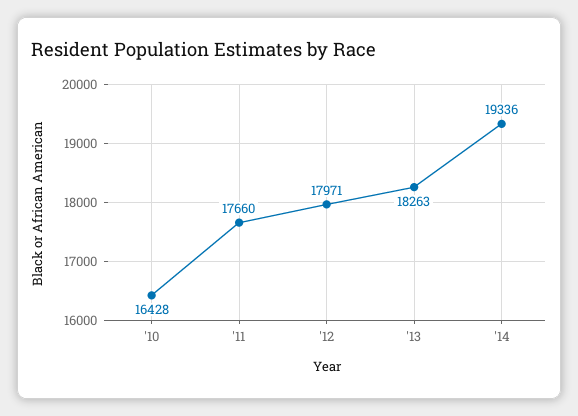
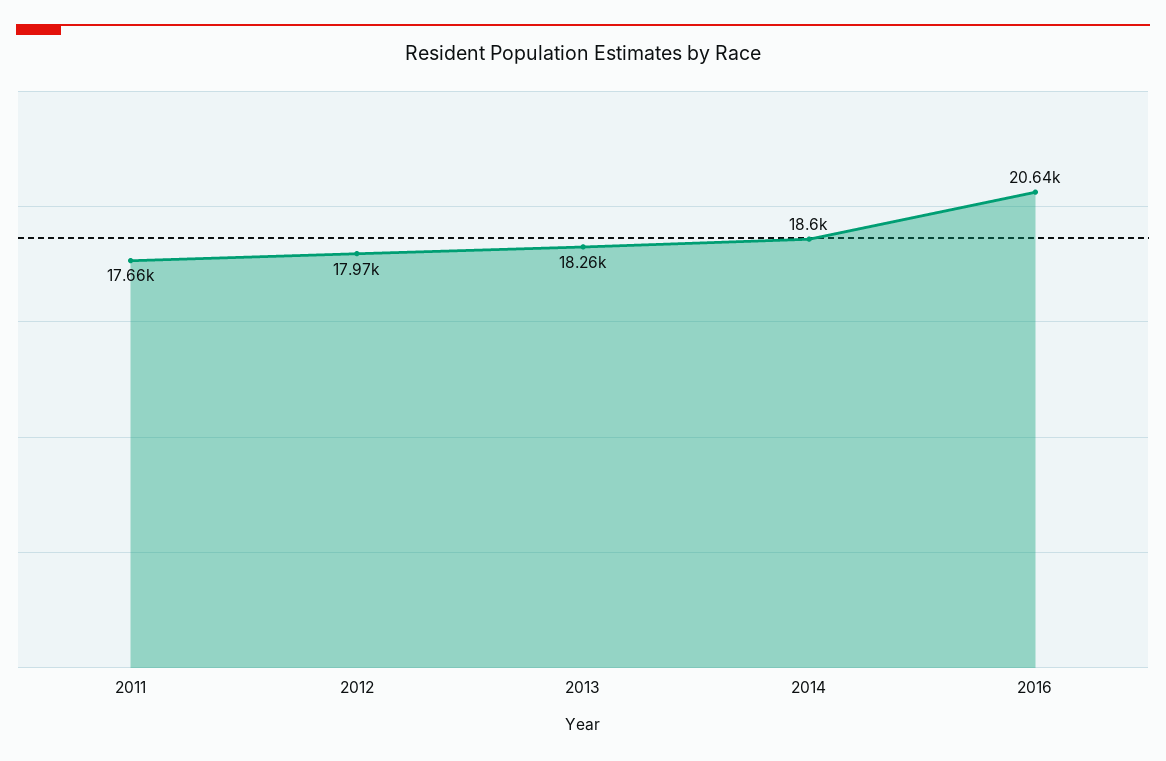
'10: 16428 -> none
'14: 19336 -> 18600
2016: none -> 20640

